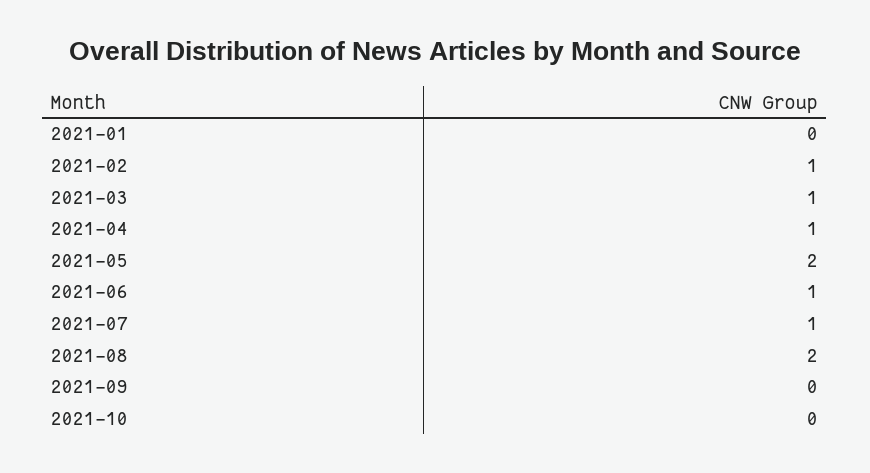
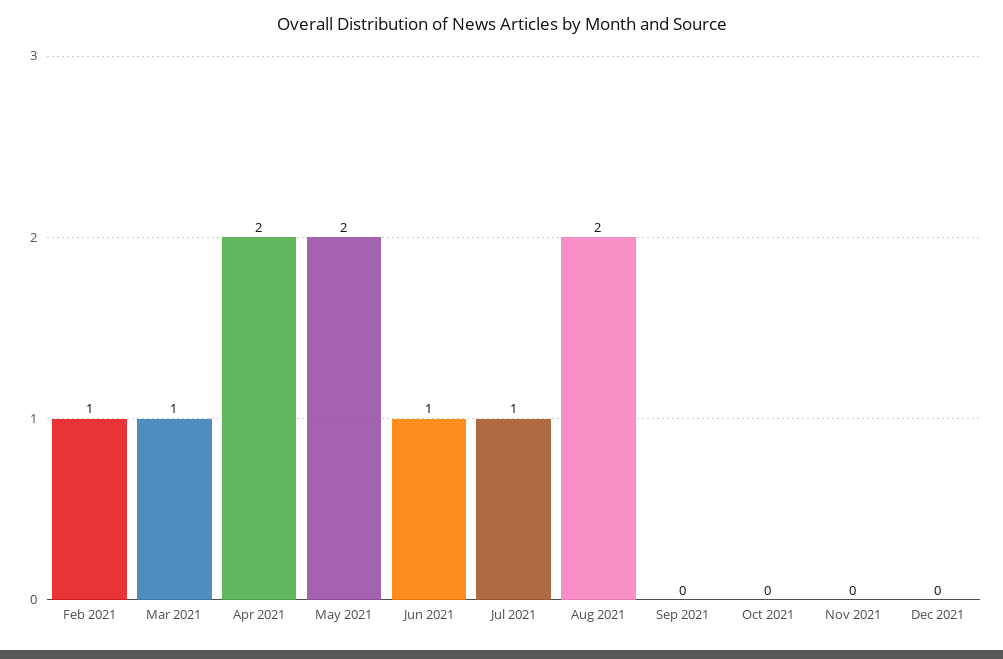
2021-01: 0 -> none
2021-04: 1 -> 2
Nov 2021: none -> 0
Dec 2021: none -> 0

